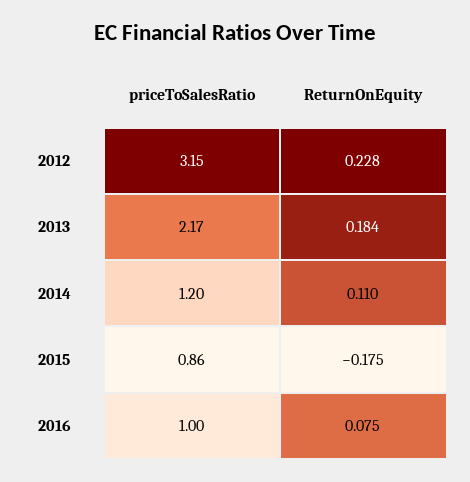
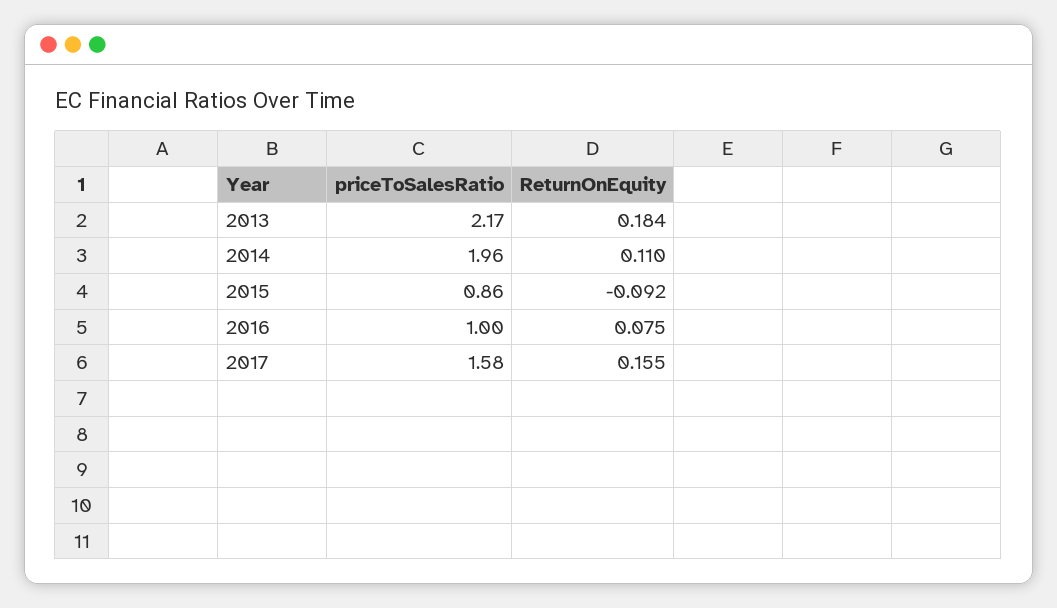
priceToSalesRatio, 2012: 3.15 -> none
ReturnOnEquity, 2012: 0.228 -> none
priceToSalesRatio, 2014: 1.2 -> 1.96
ReturnOnEquity, 2015: -0.175 -> -0.092
priceToSalesRatio, 2017: none -> 1.58
ReturnOnEquity, 2017: none -> 0.155

